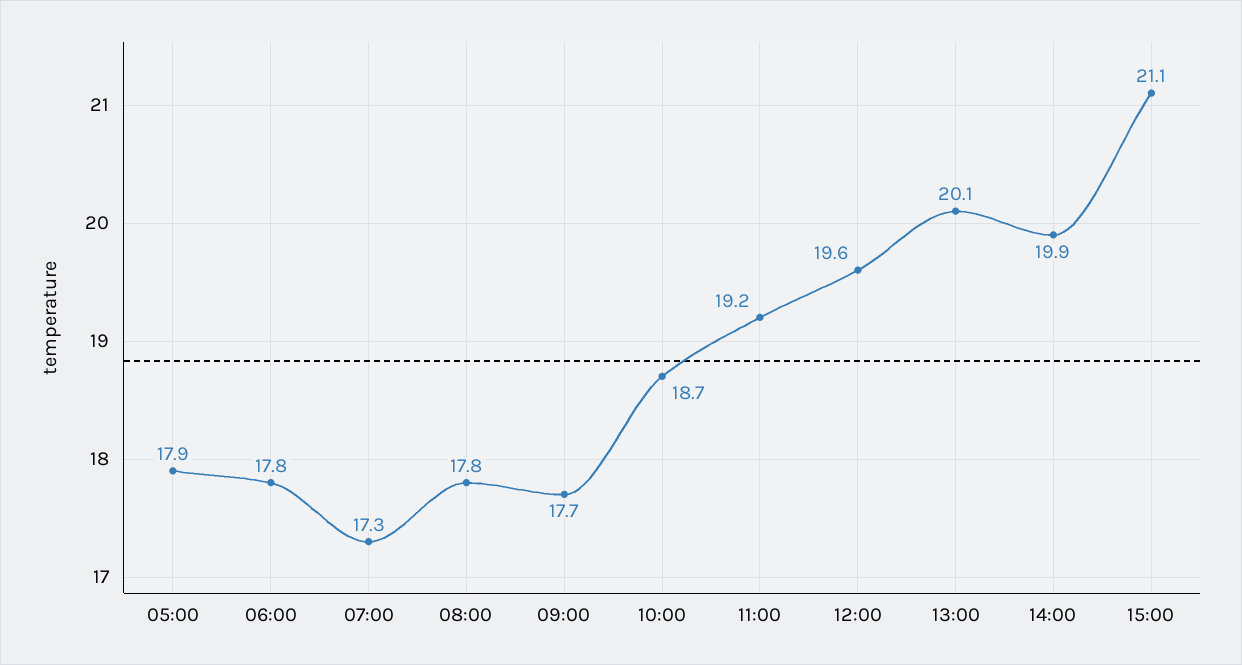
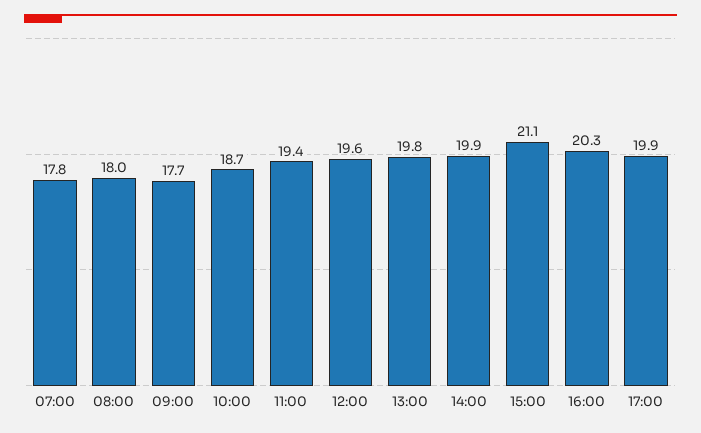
05:00: 17.9 -> none
06:00: 17.8 -> none
07:00: 17.3 -> 17.8
08:00: 17.8 -> 18
11:00: 19.2 -> 19.4
13:00: 20.1 -> 19.8
16:00: none -> 20.3
17:00: none -> 19.9

